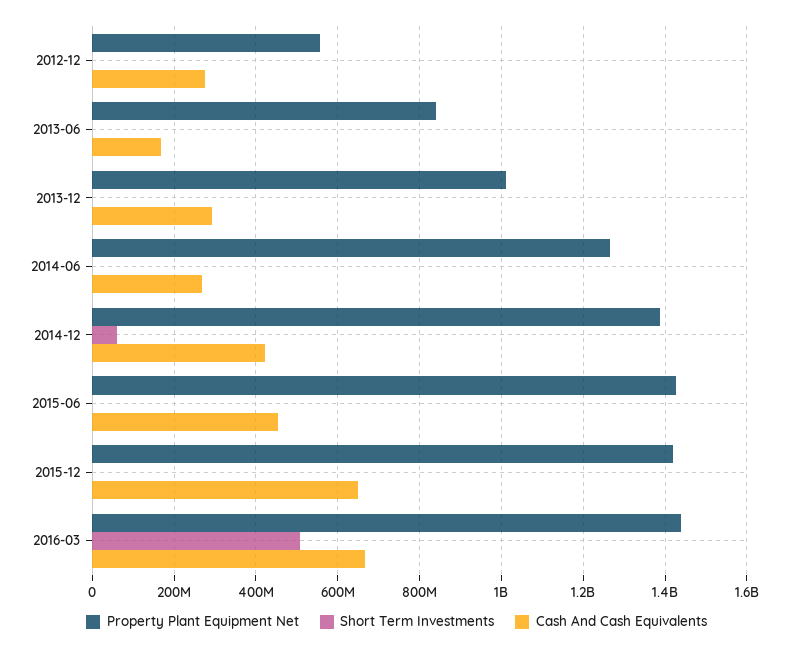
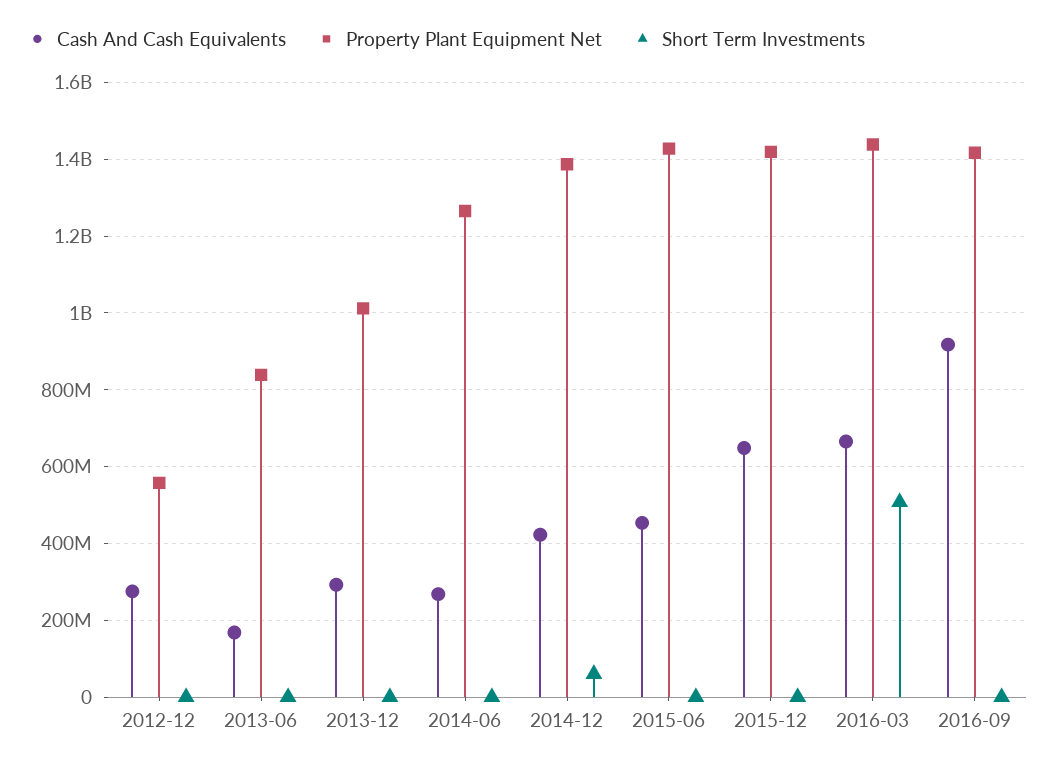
Cash And Cash Equivalents, 2016-09: none -> 920000000
Property Plant Equipment Net, 2016-09: none -> 1420000000
Short Term Investments, 2016-09: none -> 0

